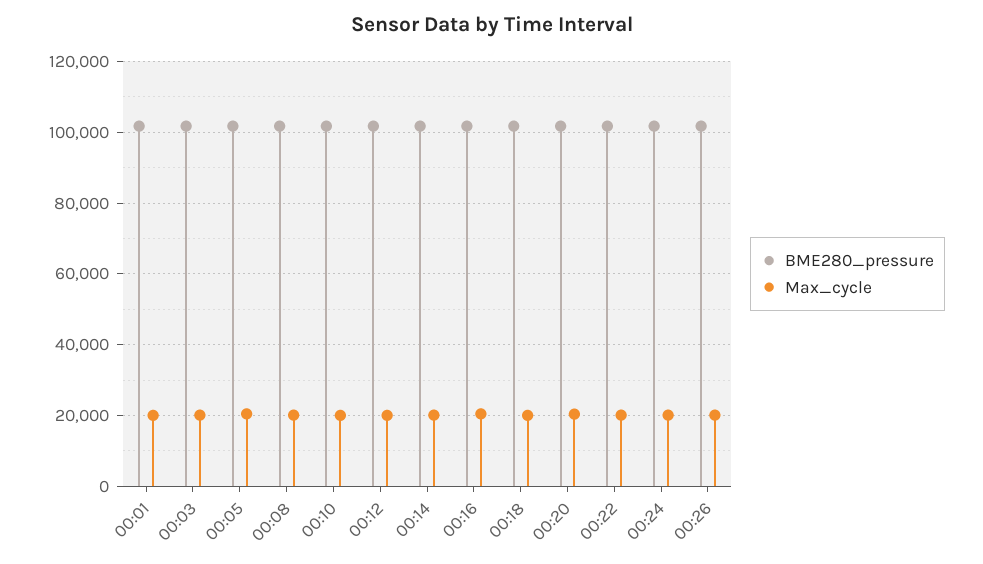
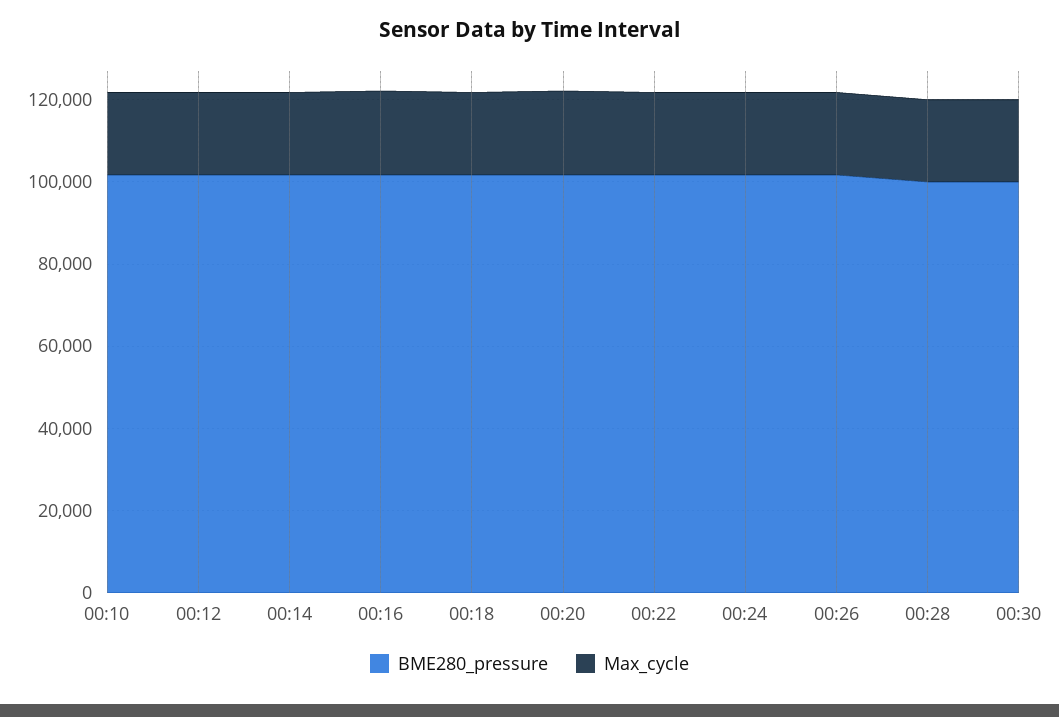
BME280_pressure, 00:01: 102000 -> none
Max_cycle, 00:01: 20000 -> none
BME280_pressure, 00:03: 102000 -> none
Max_cycle, 00:03: 20000 -> none
BME280_pressure, 00:05: 102000 -> none
Max_cycle, 00:05: 20000 -> none
BME280_pressure, 00:08: 102000 -> none
Max_cycle, 00:08: 20000 -> none
BME280_pressure, 00:28: none -> 100000
Max_cycle, 00:28: none -> 20000
BME280_pressure, 00:30: none -> 100000
Max_cycle, 00:30: none -> 20000

